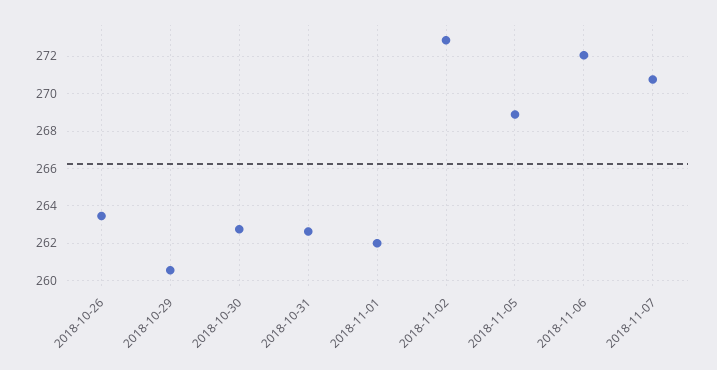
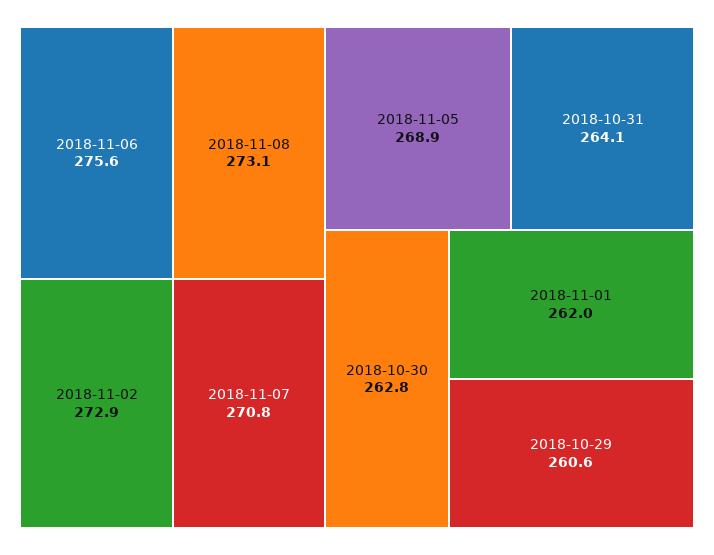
2018-10-26: 263.5 -> none
2018-10-31: 262.5 -> 264.1
2018-11-06: 272 -> 275.6
2018-11-08: none -> 273.1

